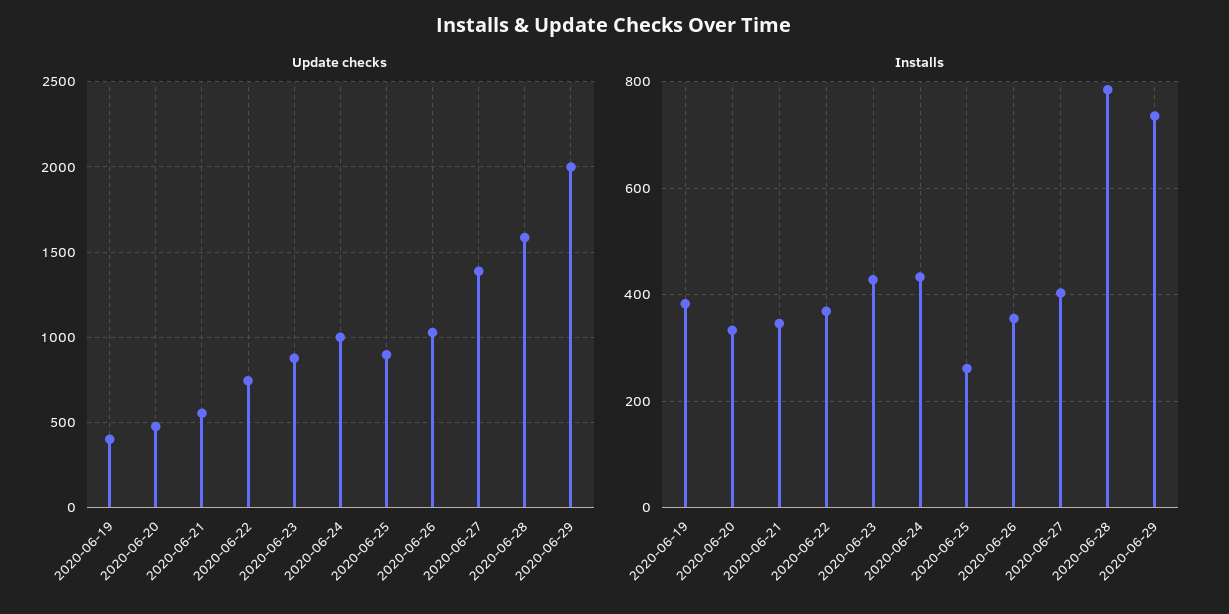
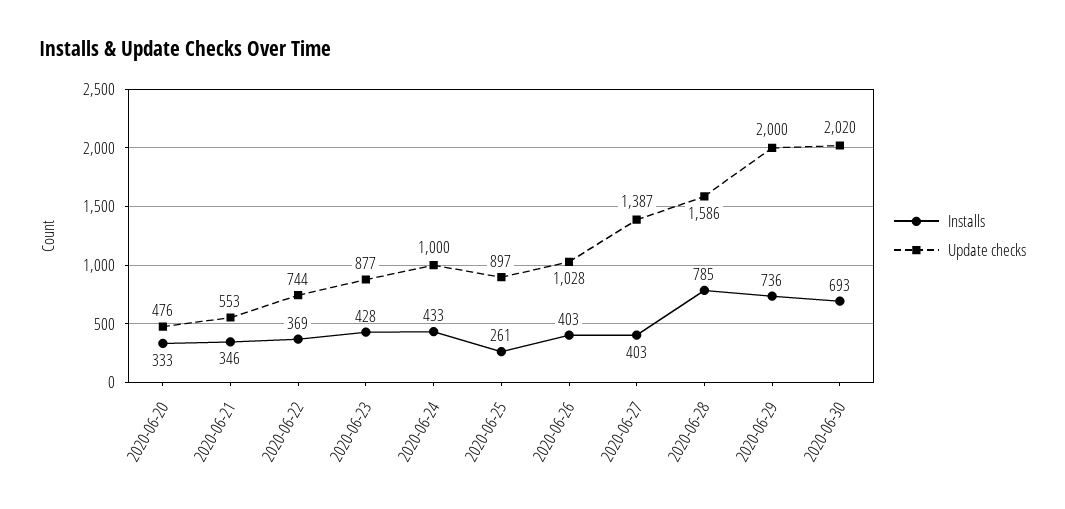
Update checks, 2020-06-19: 400 -> none
Installs, 2020-06-19: 380 -> none
Installs, 2020-06-26: 360 -> 403
Installs, 2020-06-30: none -> 693
Update checks, 2020-06-30: none -> 2020

